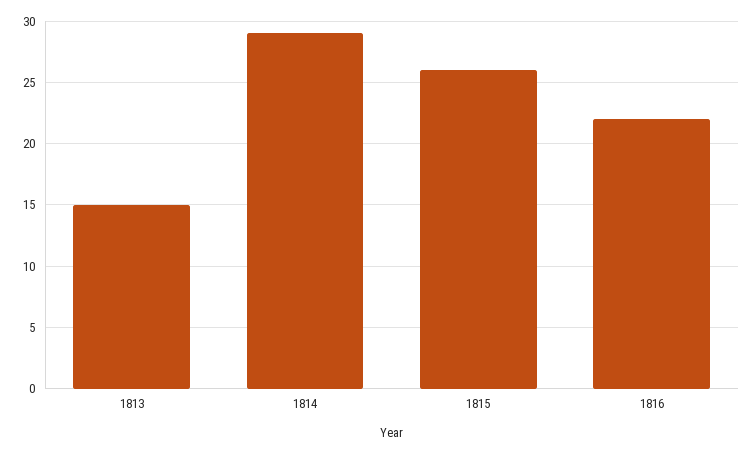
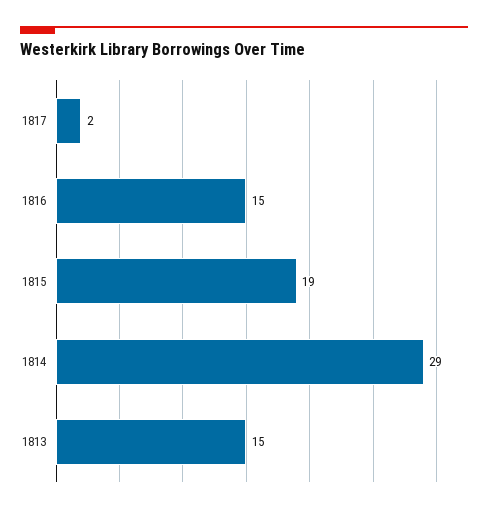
1815: 26 -> 19
1816: 22 -> 15
1817: none -> 2

